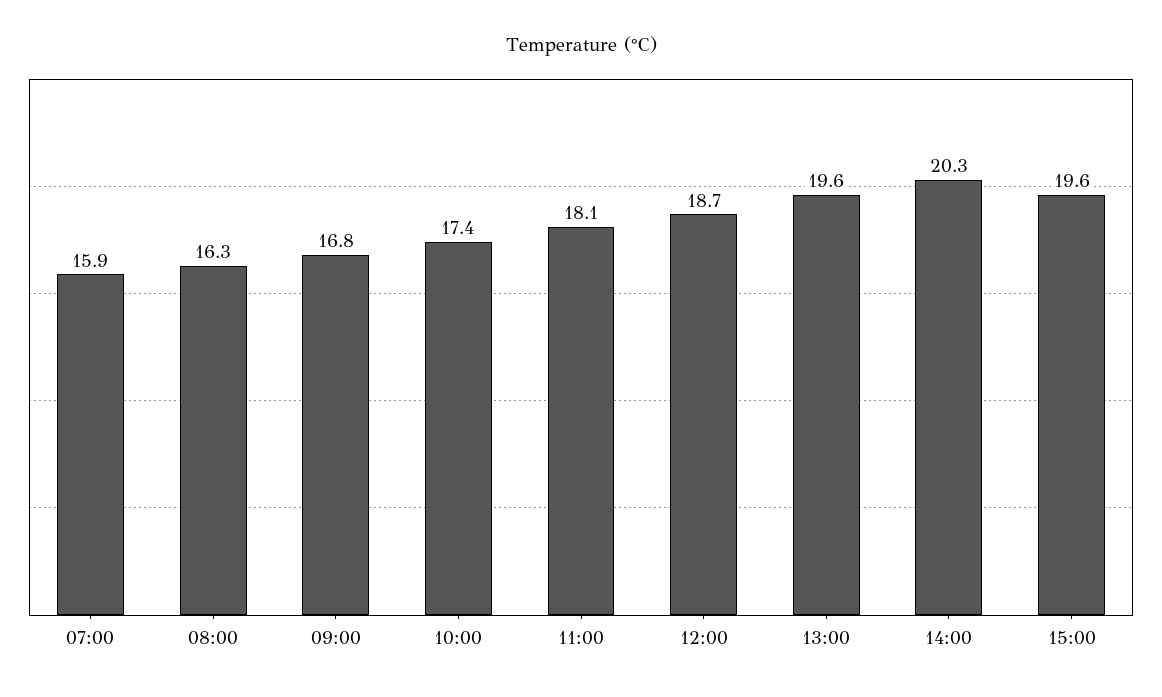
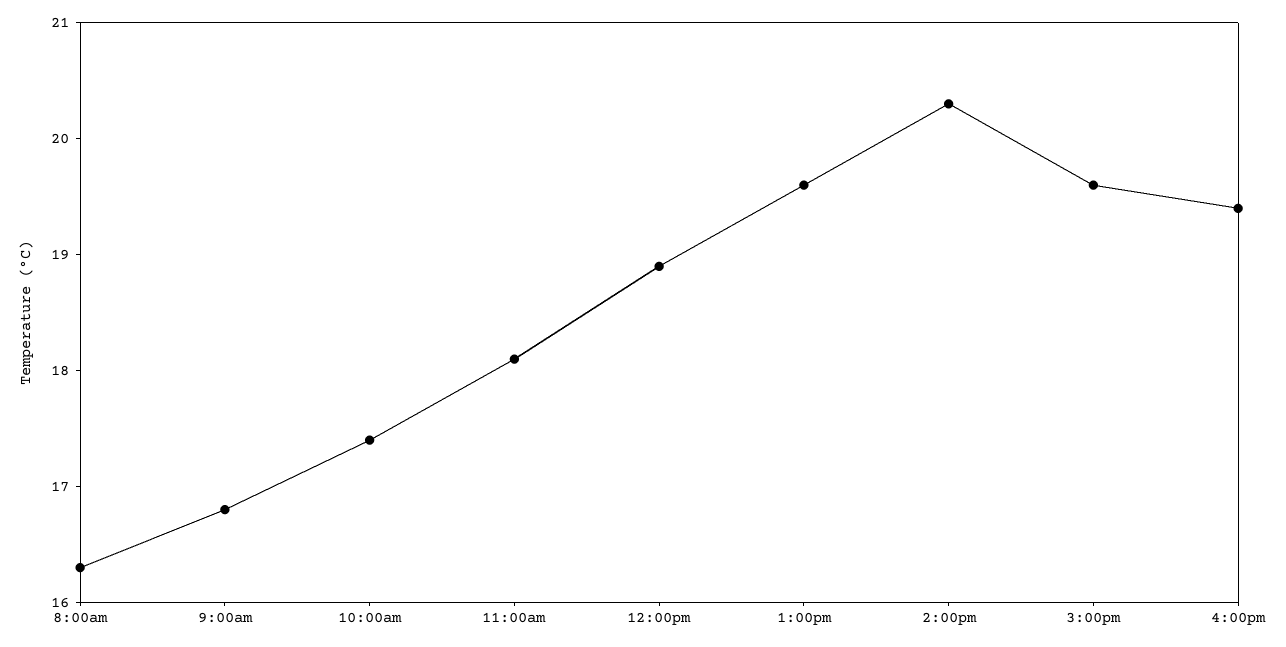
07:00: 15.9 -> none
12:00: 18.7 -> 18.9
4:00pm: none -> 19.4

